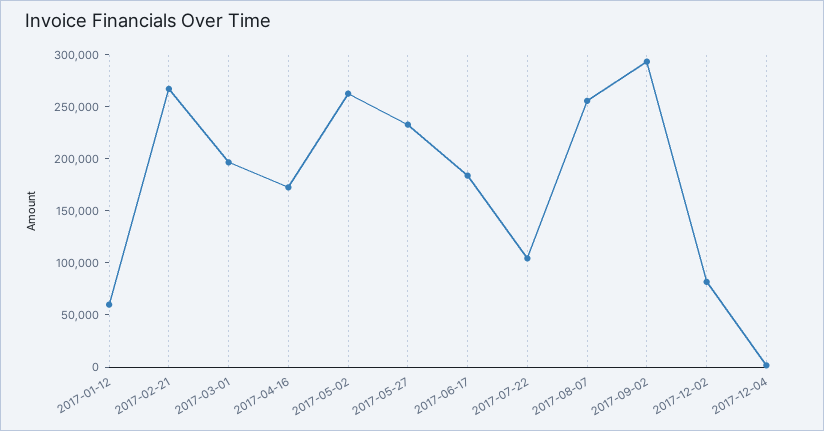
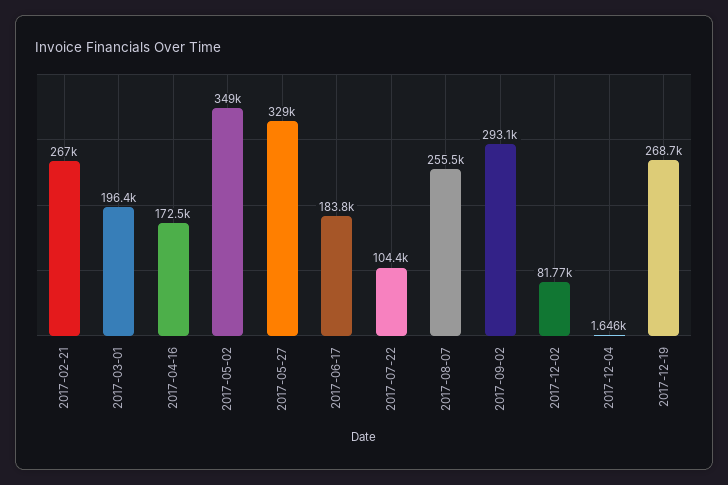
2017-01-12: 60000 -> none
2017-05-02: 260000 -> 349000
2017-05-27: 230000 -> 329000
2017-12-19: none -> 268700

